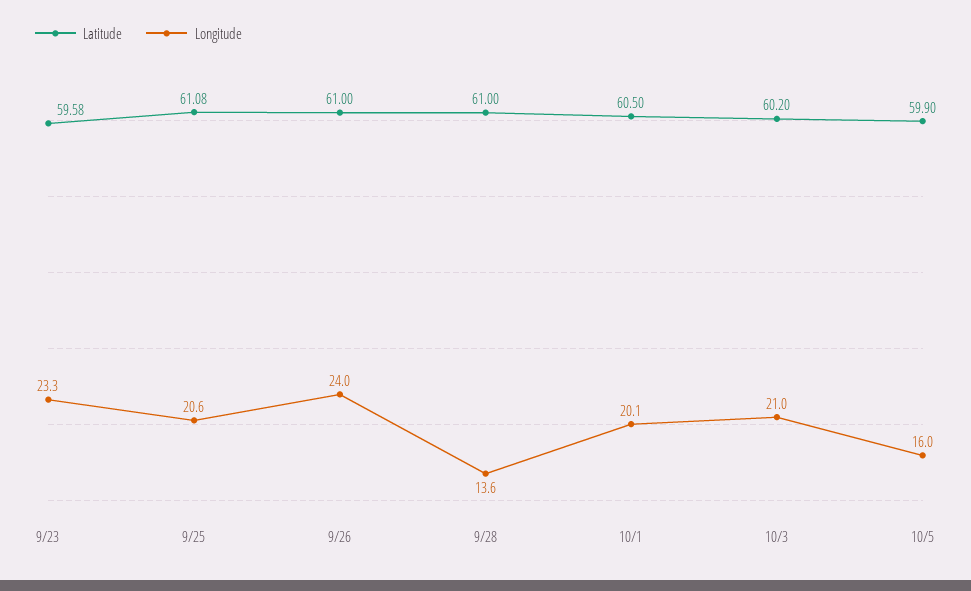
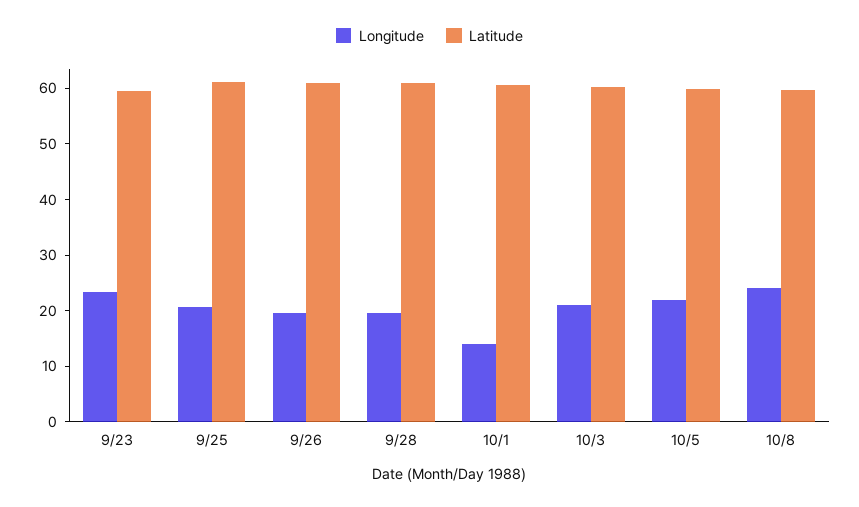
Longitude, 9/26: 24 -> 20
Longitude, 9/28: 13.6 -> 20
Longitude, 10/1: 20.1 -> 14
Longitude, 10/5: 16 -> 22
Longitude, 10/8: none -> 24
Latitude, 10/8: none -> 60

